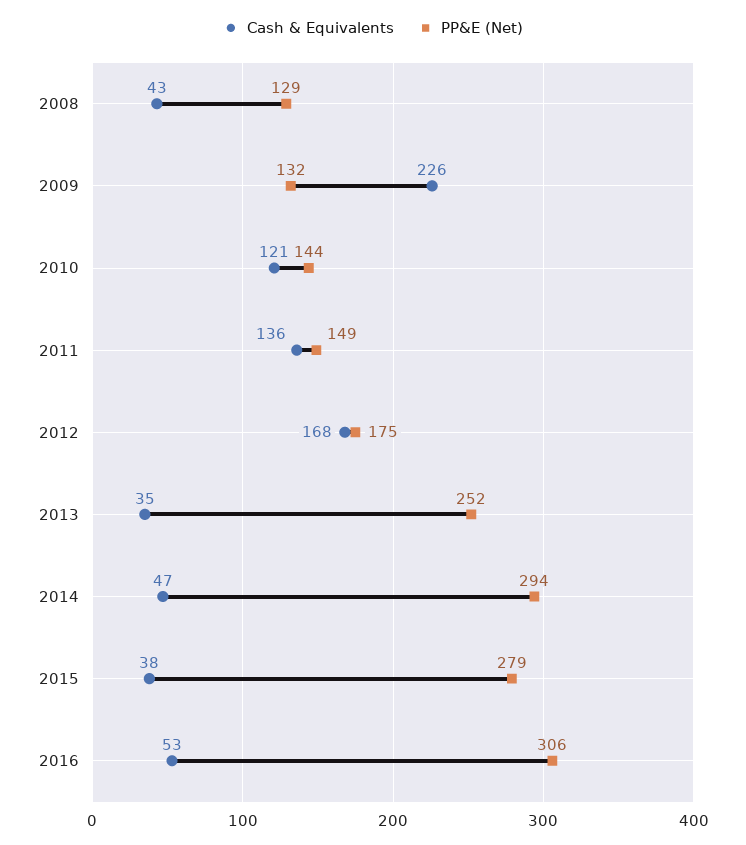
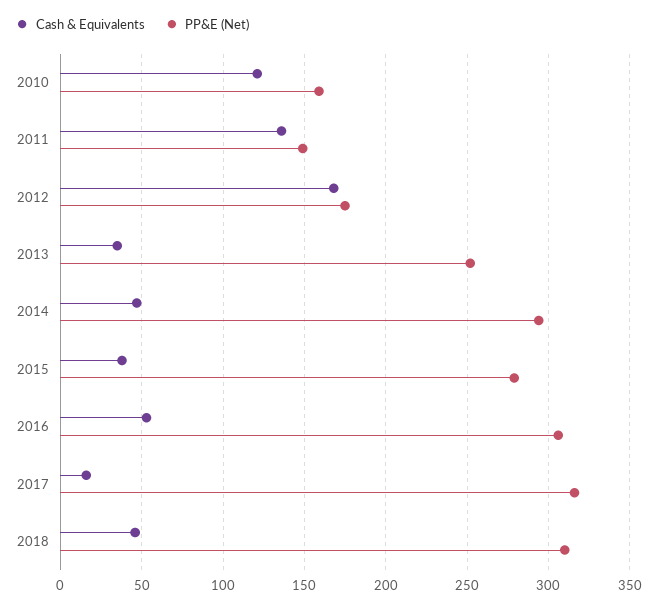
Cash & Equivalents, 2008: 43 -> none
PP&E (Net), 2008: 129 -> none
Cash & Equivalents, 2009: 226 -> none
PP&E (Net), 2009: 132 -> none
PP&E (Net), 2010: 144 -> 160
Cash & Equivalents, 2017: none -> 15
PP&E (Net), 2017: none -> 315
Cash & Equivalents, 2018: none -> 45
PP&E (Net), 2018: none -> 310

